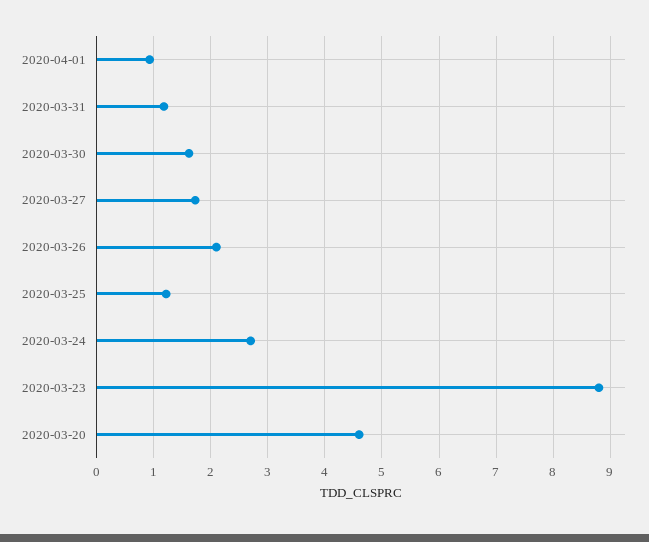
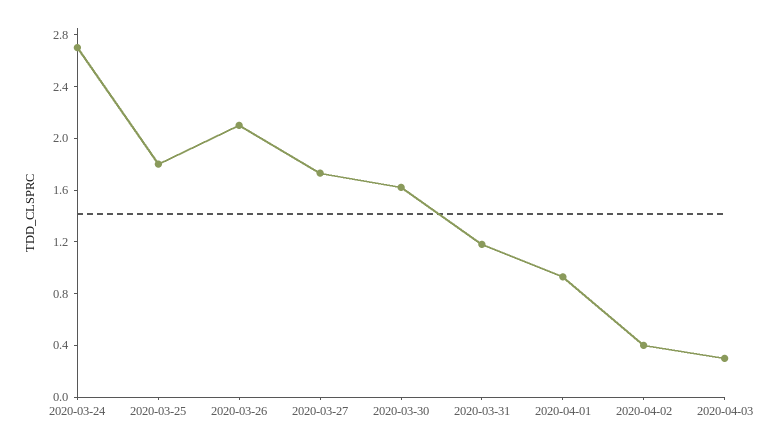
2020-03-25: 1.2 -> 1.8
2020-03-23: 8.8 -> none
2020-03-20: 4.6 -> none
2020-04-02: none -> 0.4
2020-04-03: none -> 0.3

